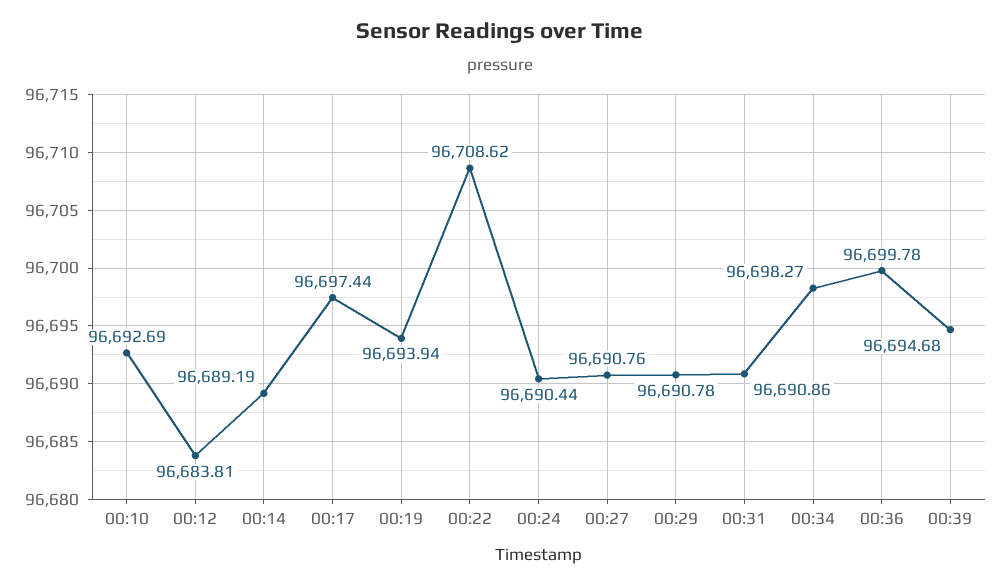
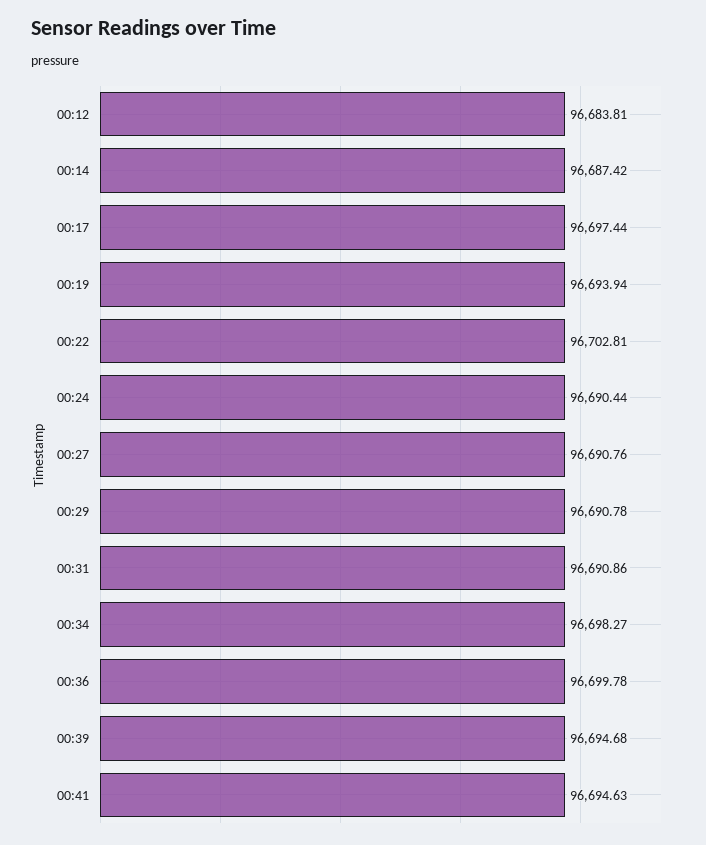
00:10: 96692.69 -> none
00:14: 96689.19 -> 96687.42
00:22: 96708.62 -> 96702.81
00:41: none -> 96694.63

